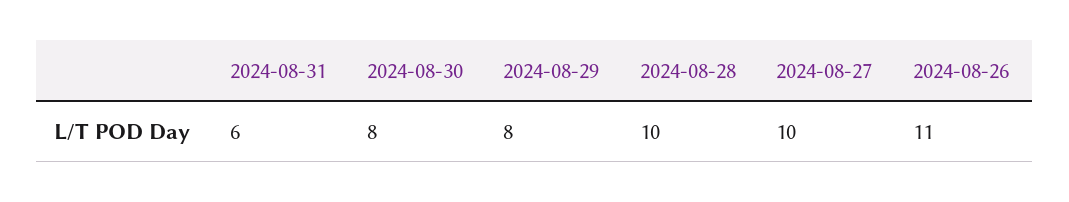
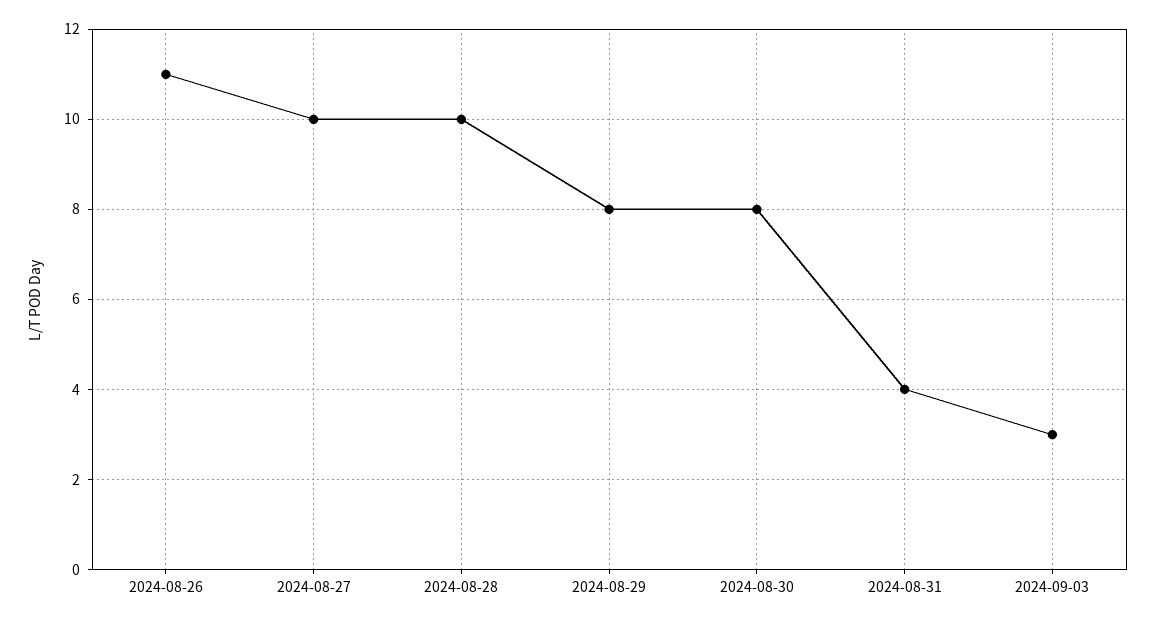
2024-08-31: 6 -> 4
2024-09-03: none -> 3

